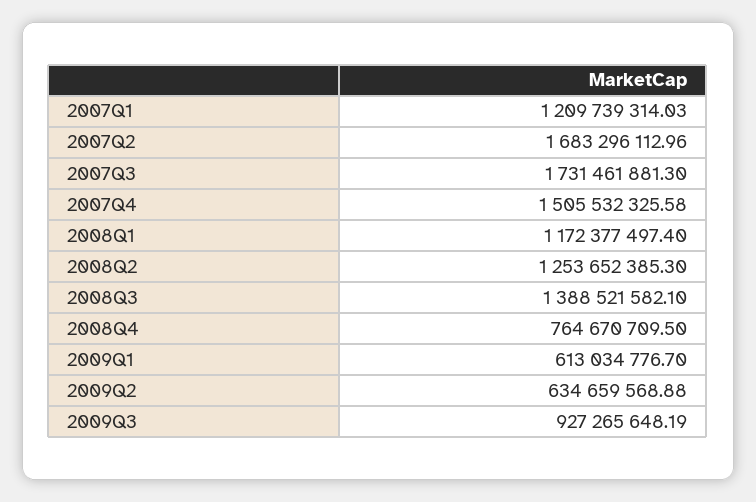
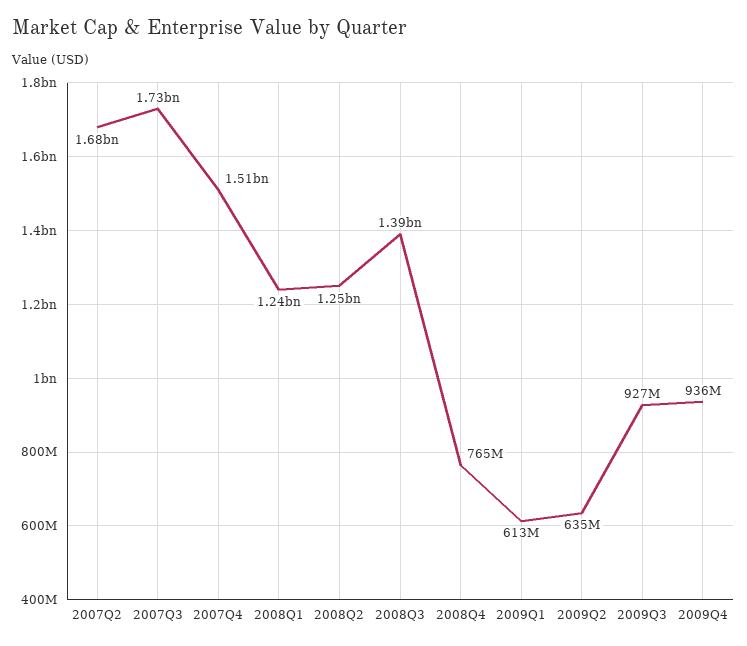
2007Q1: 1209739314.03 -> none
2008Q1: 1172377497.4 -> 1240000000
2009Q4: none -> 936000000

